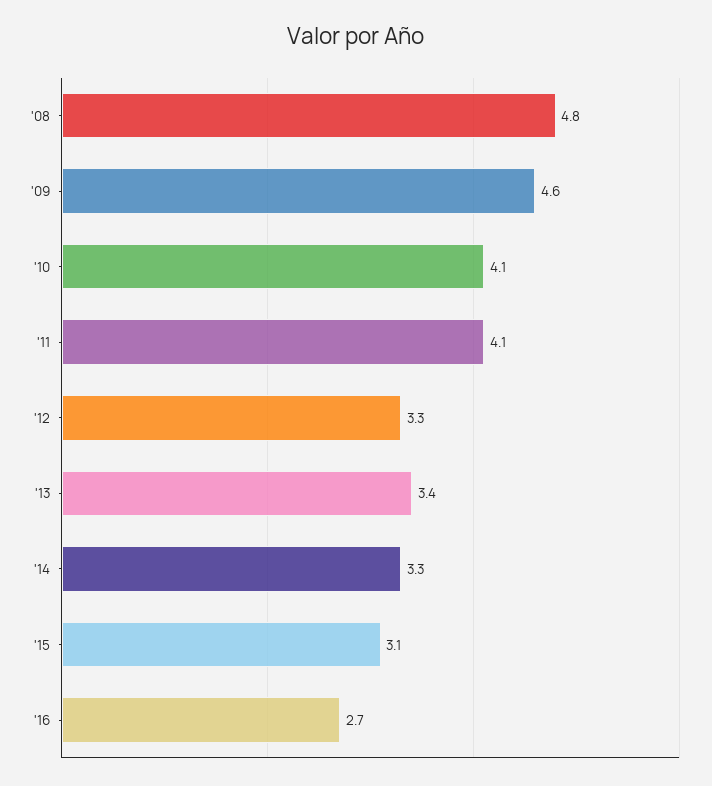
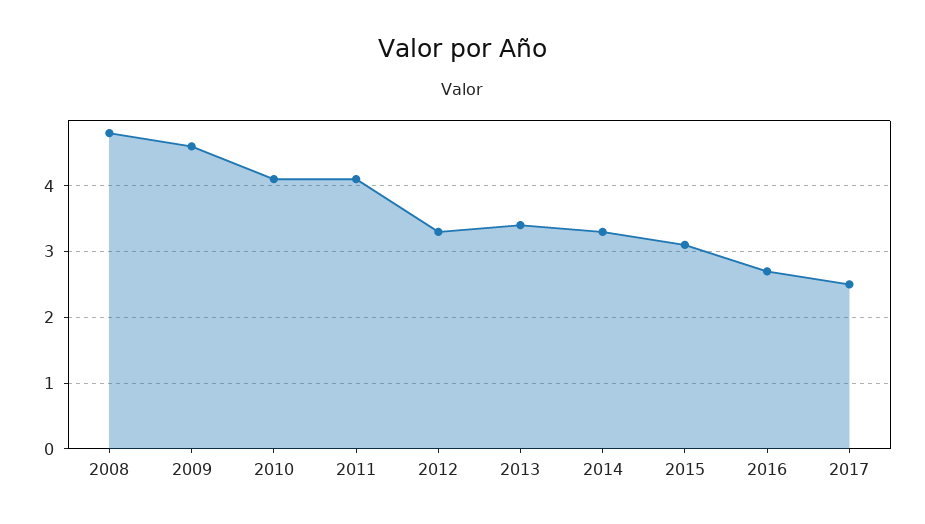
2017: none -> 2.5

